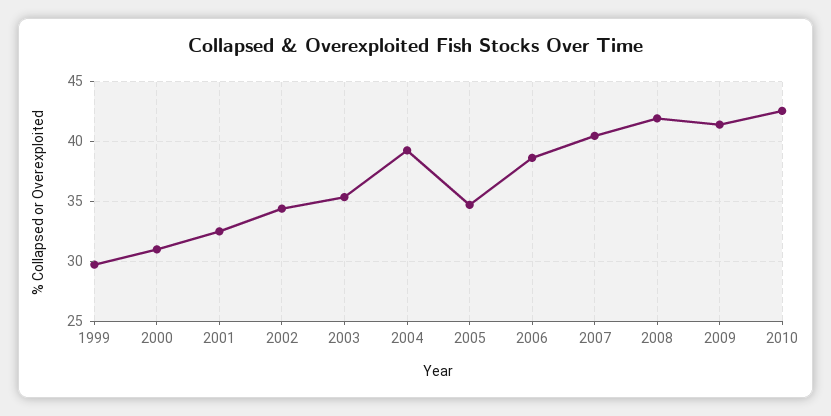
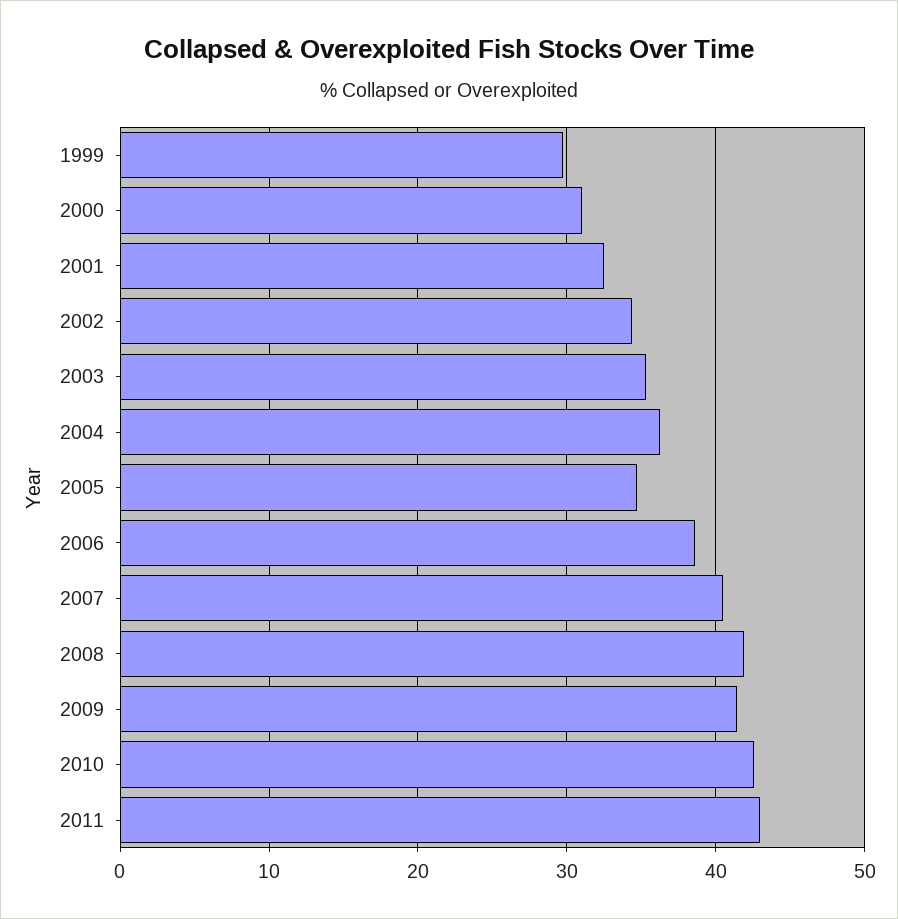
2004: 39 -> 36
2011: none -> 43

